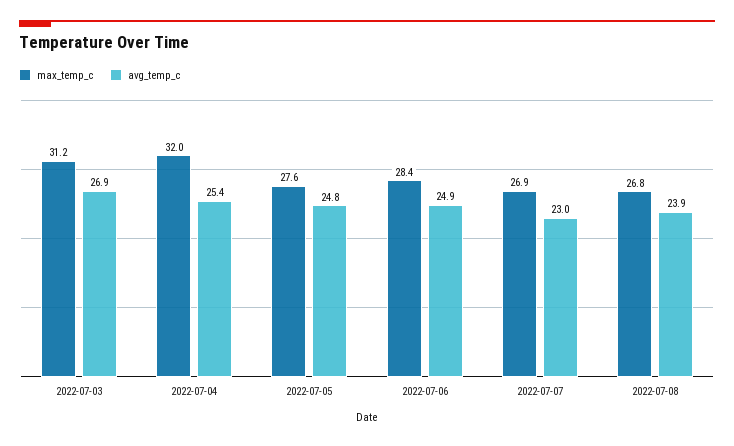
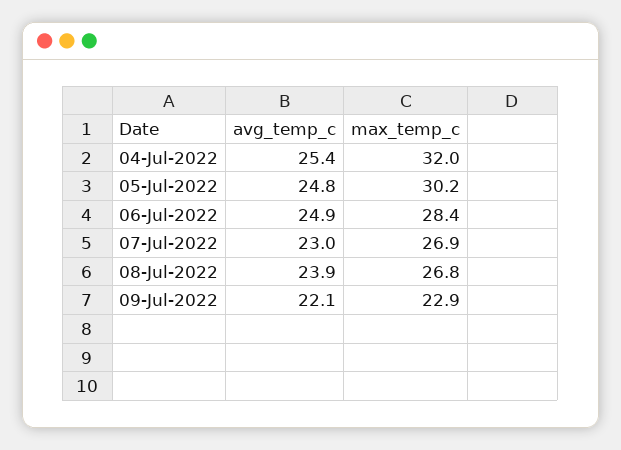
max_temp_c, 2022-07-03: 31.2 -> none
avg_temp_c, 2022-07-03: 26.9 -> none
max_temp_c, 2022-07-05: 27.6 -> 30.2
avg_temp_c, 09-Jul-2022: none -> 22.1
max_temp_c, 09-Jul-2022: none -> 22.9

